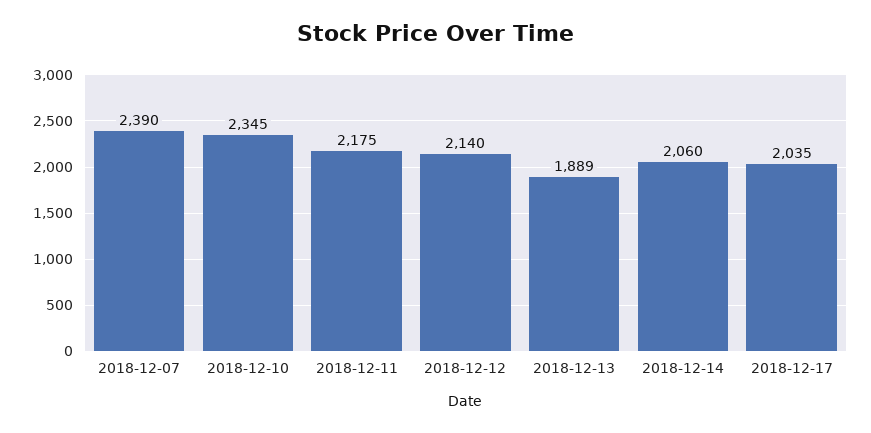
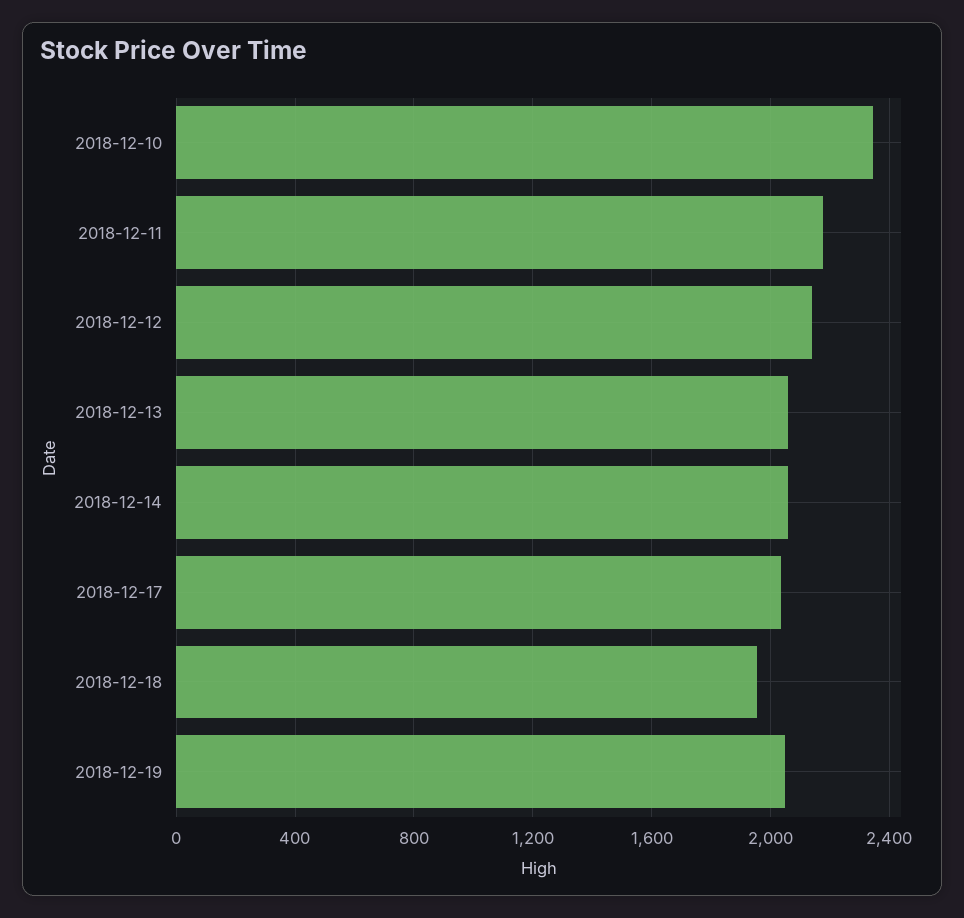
2018-12-07: 2390 -> none
2018-12-13: 1889 -> 2050
2018-12-18: none -> 1950
2018-12-19: none -> 2050

